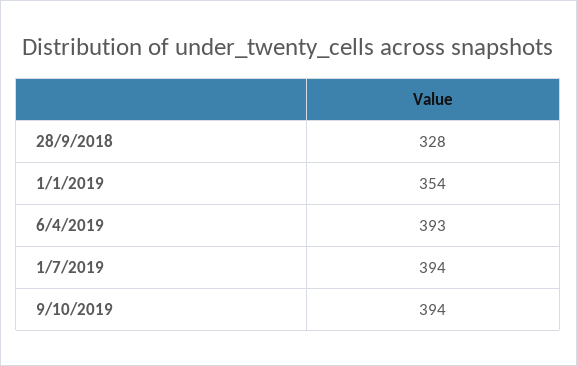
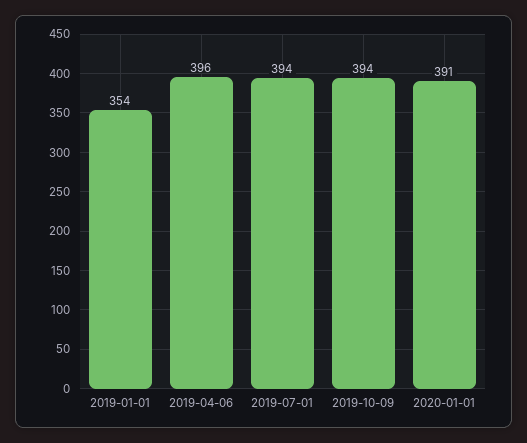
28/9/2018: 328 -> none
6/4/2019: 393 -> 396
2020-01-01: none -> 391

